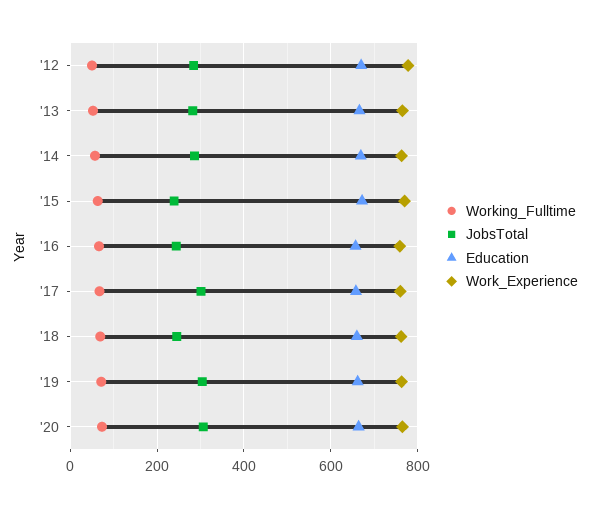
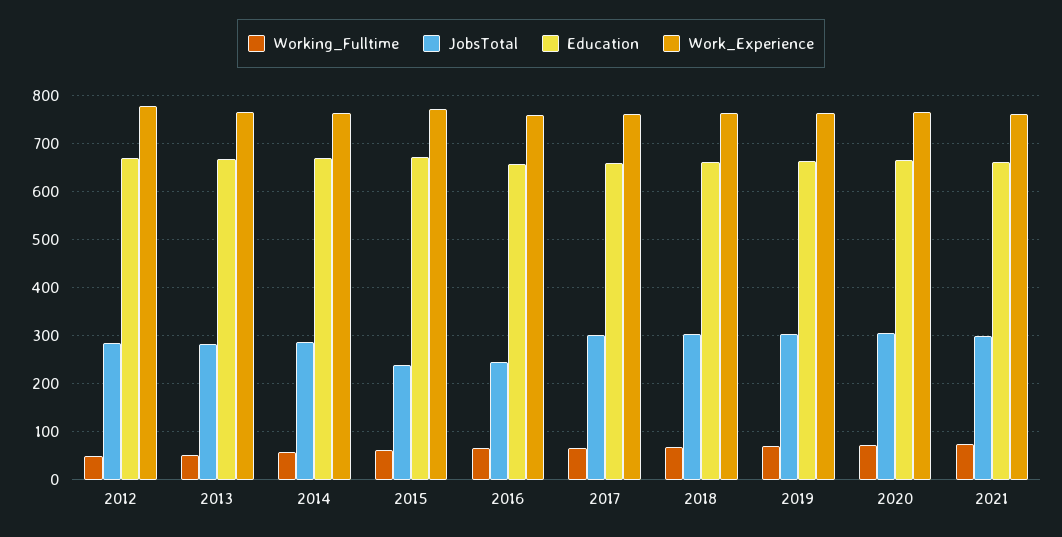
JobsTotal, '18: 240 -> 300
Working_Fulltime, 2021: none -> 80
JobsTotal, 2021: none -> 300
Education, 2021: none -> 660
Work_Experience, 2021: none -> 760

